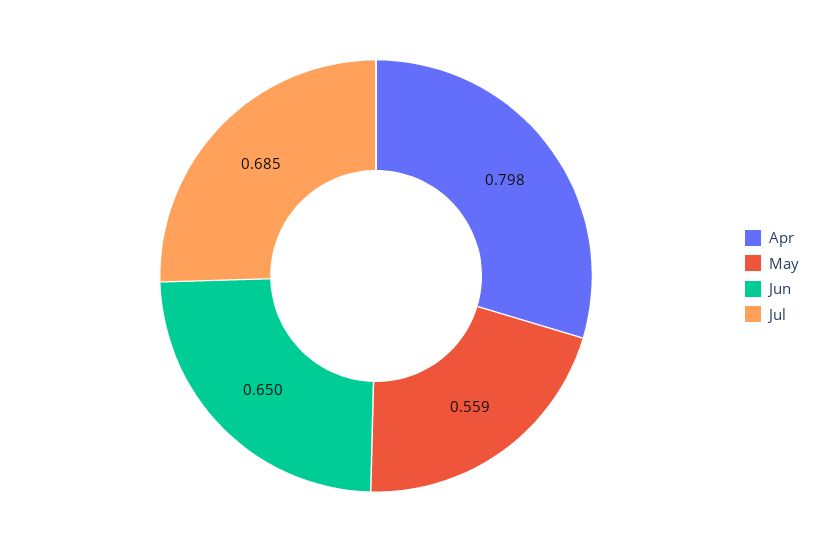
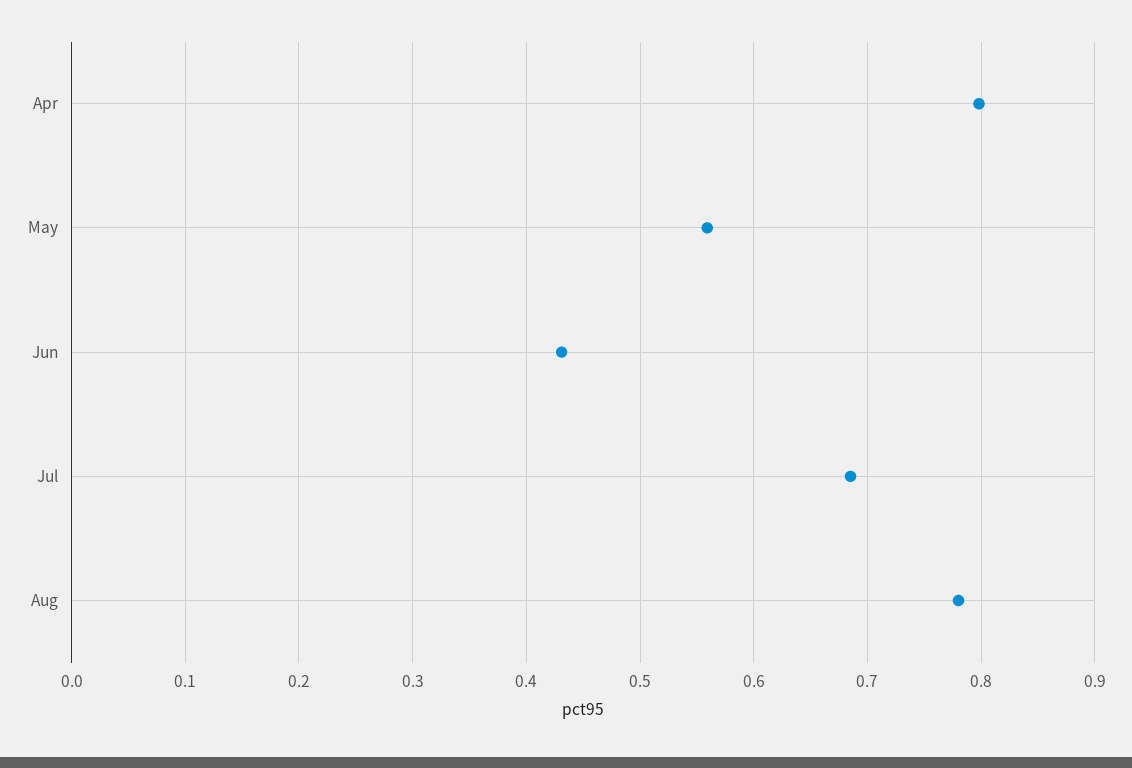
Jun: 0.65 -> 0.43
Aug: none -> 0.78

